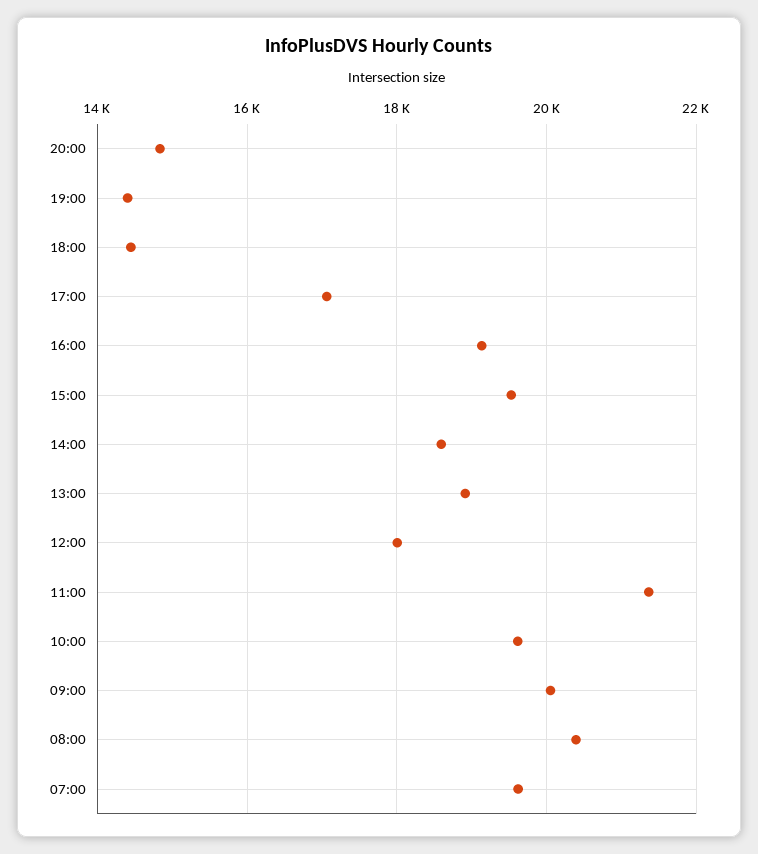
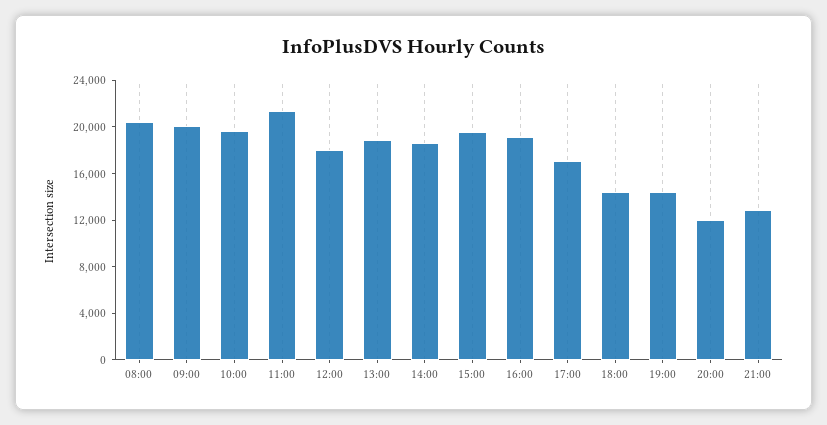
20:00: 14800 -> 12000
07:00: 19600 -> none
21:00: none -> 13000

